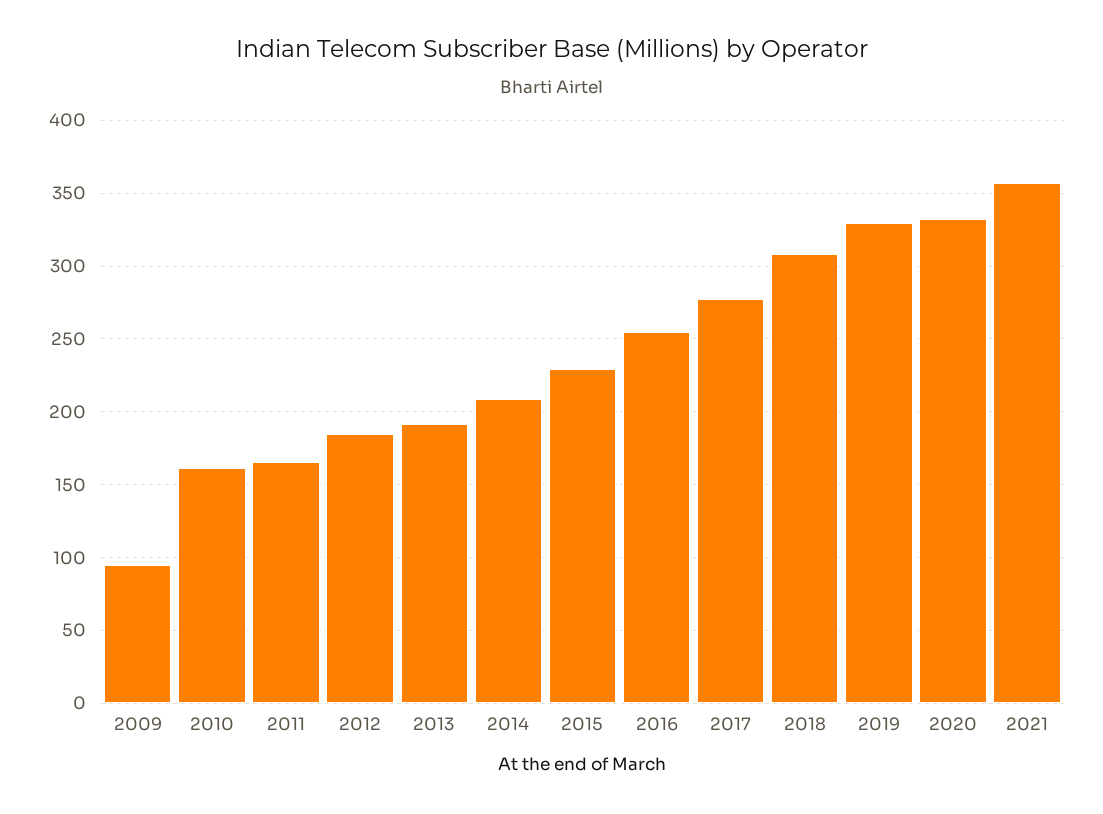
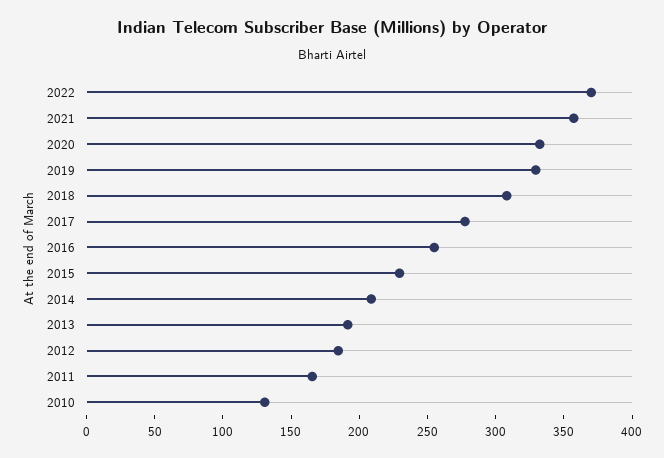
2009: 95 -> none
2010: 160 -> 130
2022: none -> 370

